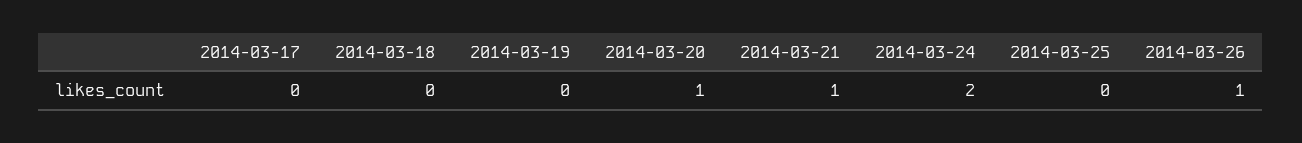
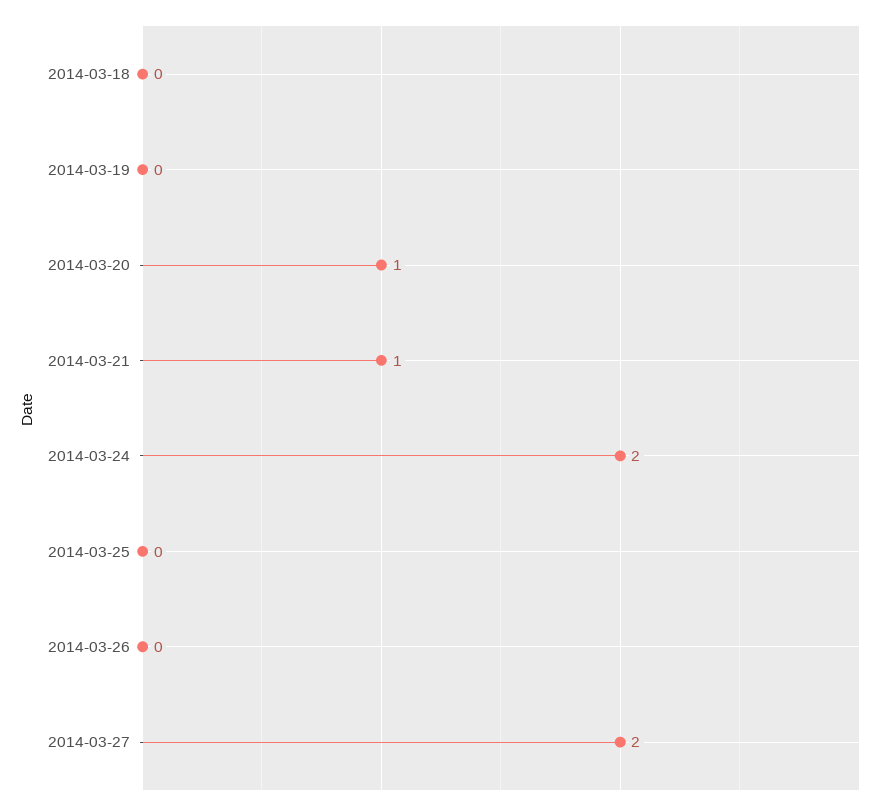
2014-03-17: 0 -> none
2014-03-26: 1 -> 0
2014-03-27: none -> 2

